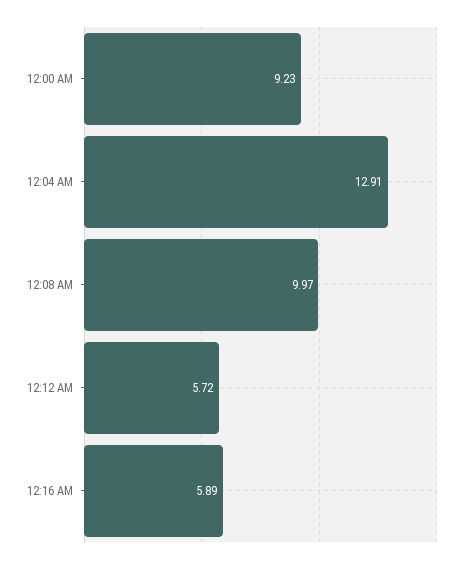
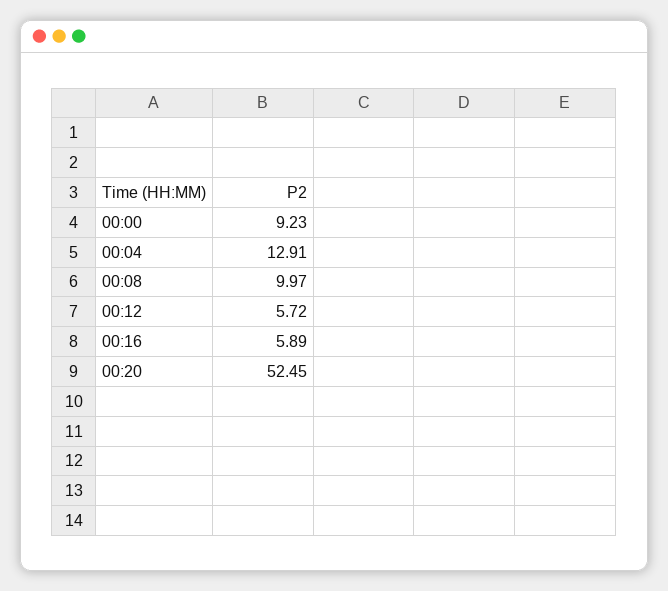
00:20: none -> 52.45

